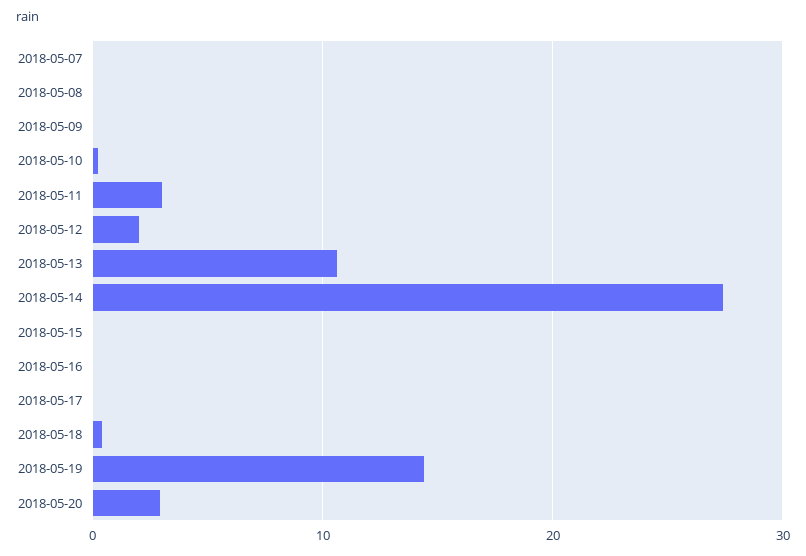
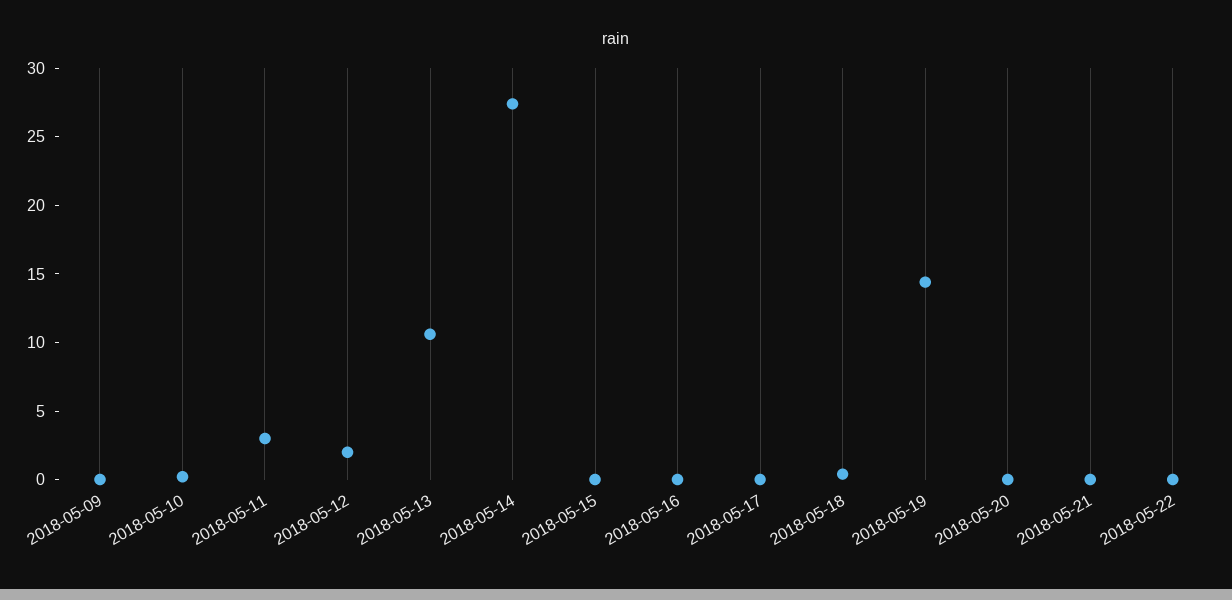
2018-05-07: 0 -> none
2018-05-08: 0 -> none
2018-05-20: 3 -> 0
2018-05-21: none -> 0
2018-05-22: none -> 0

